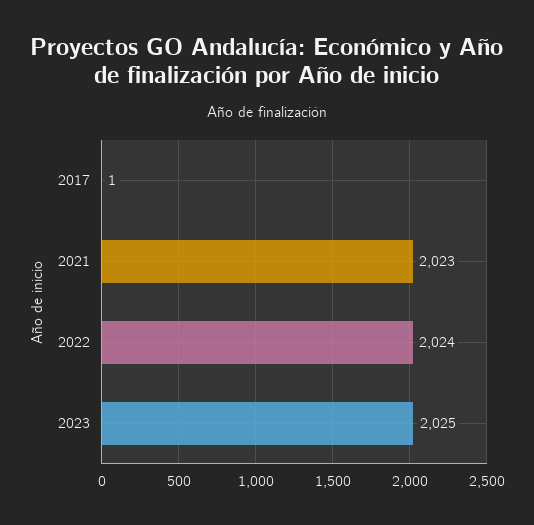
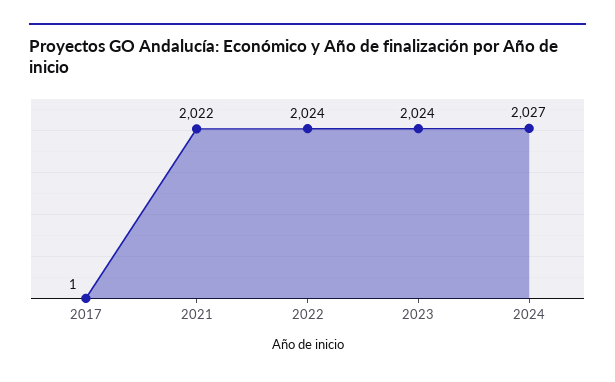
2021: 2023 -> 2022
2023: 2025 -> 2024
2024: none -> 2027

